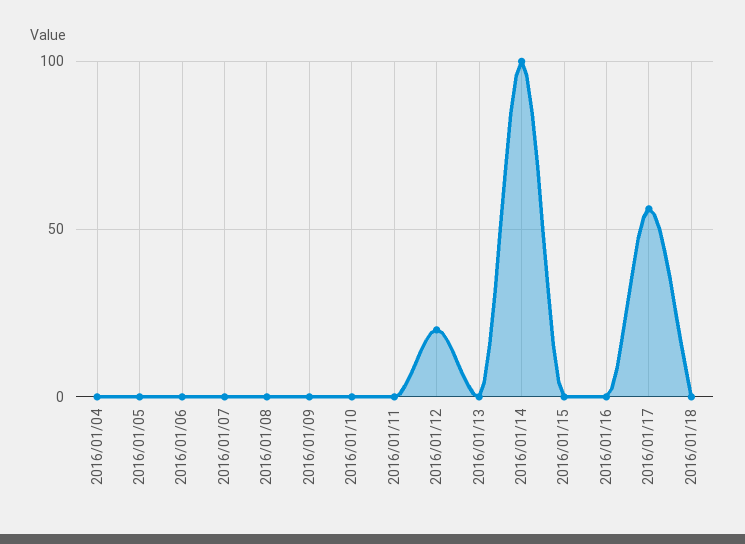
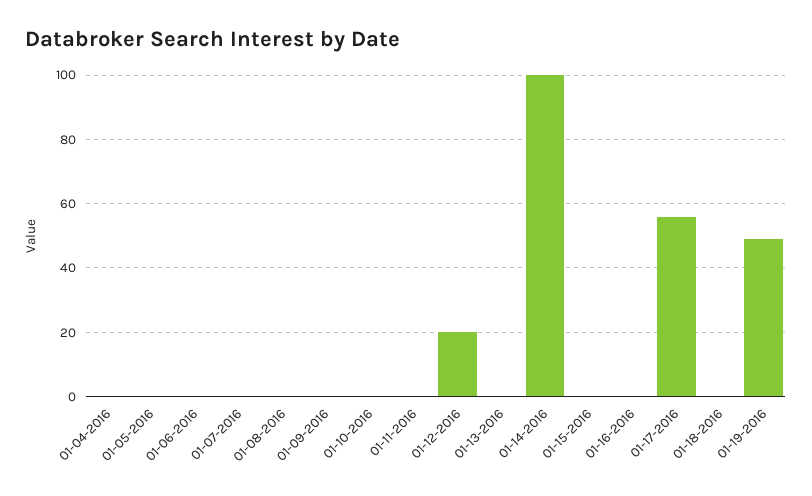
01-19-2016: none -> 50

